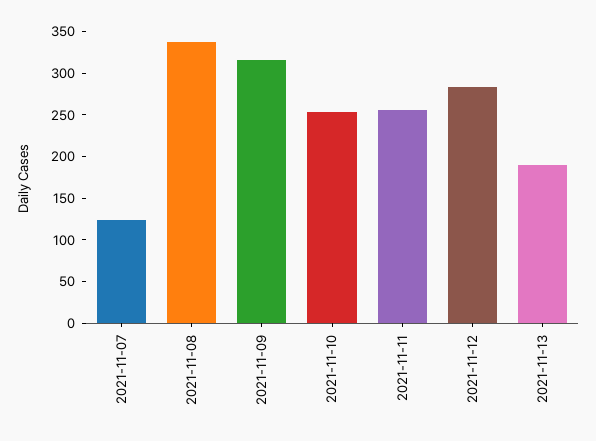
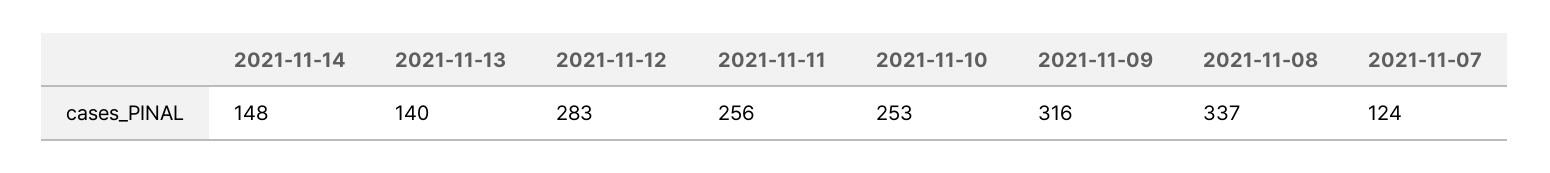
2021-11-13: 190 -> 140
2021-11-14: none -> 148

